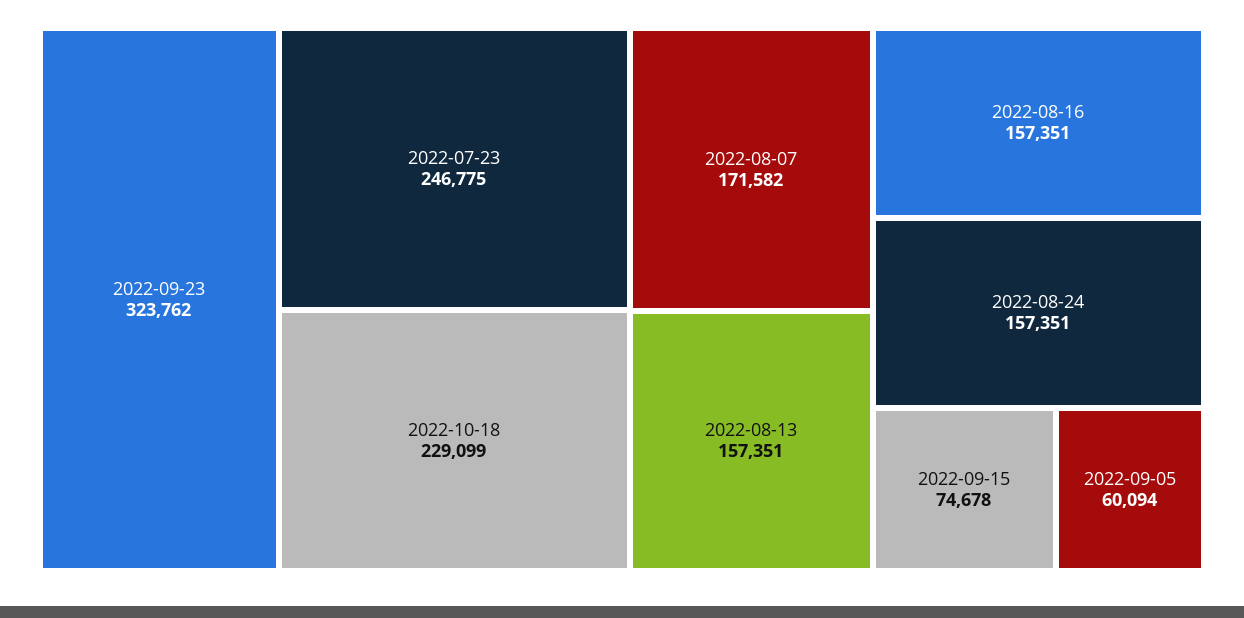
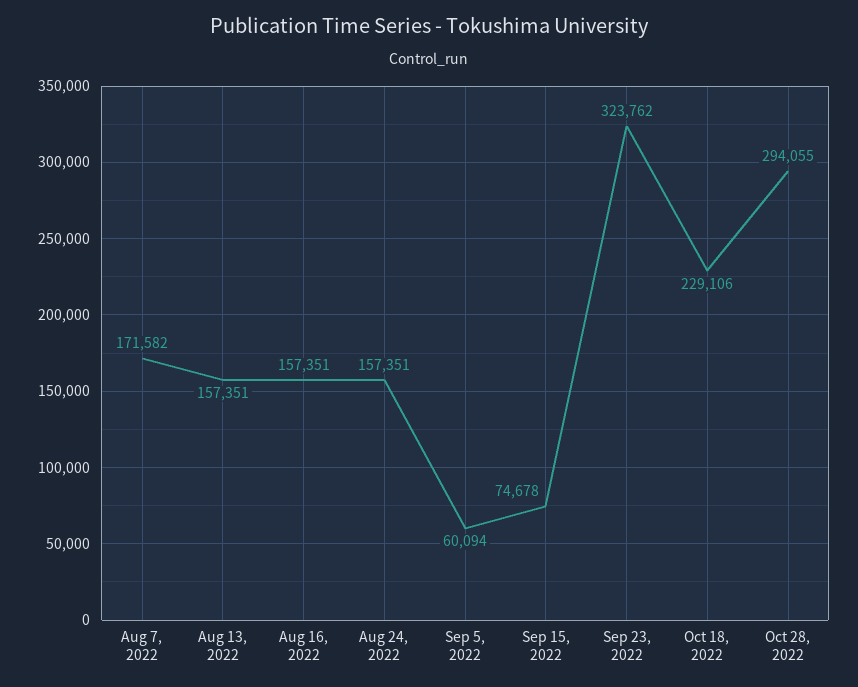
2022-07-23: 246775 -> none
2022-10-18: 229099 -> 229106
Oct 28, 2022: none -> 294055

